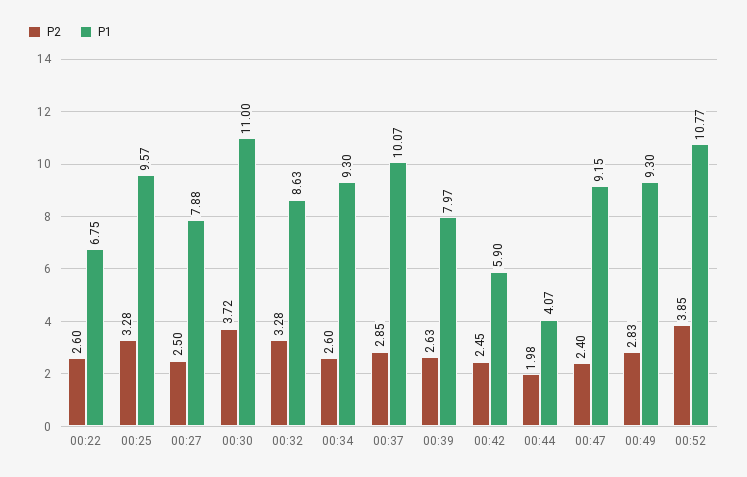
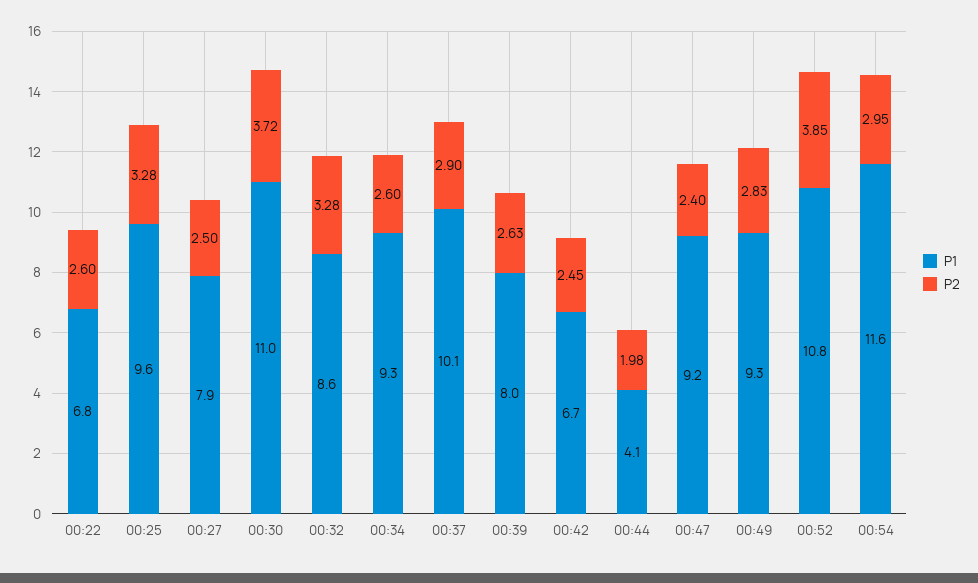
P2, 00:37: 2.85 -> 2.9
P1, 00:42: 5.9 -> 6.7
P1, 00:54: none -> 11.6
P2, 00:54: none -> 2.95

